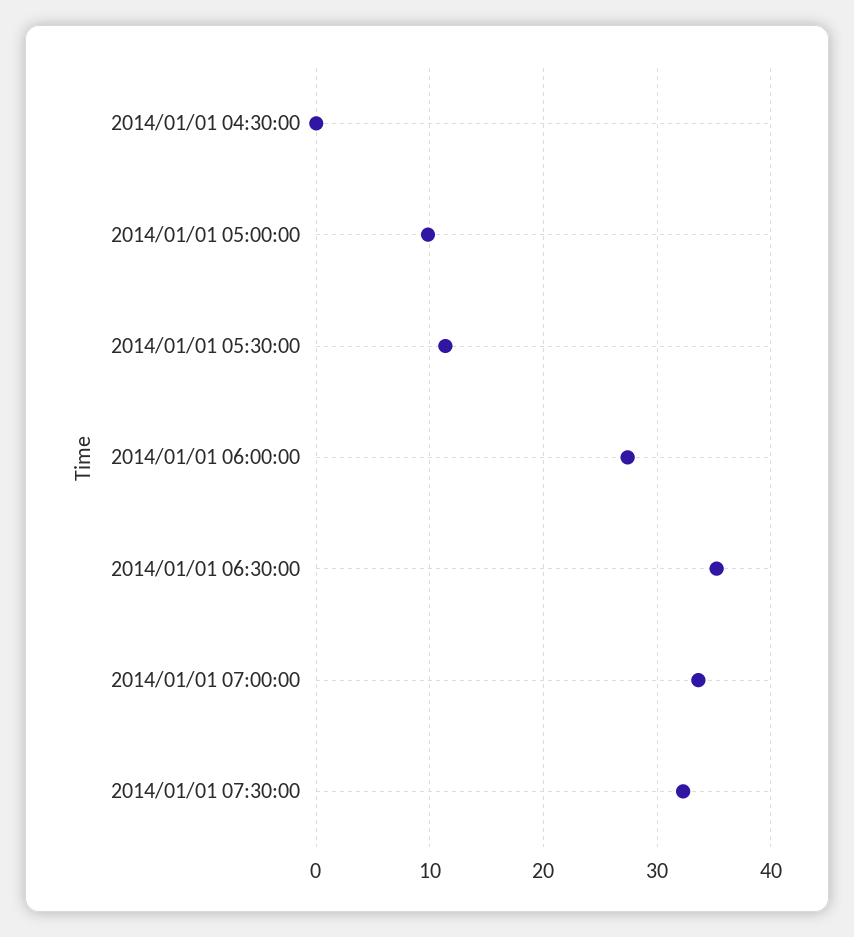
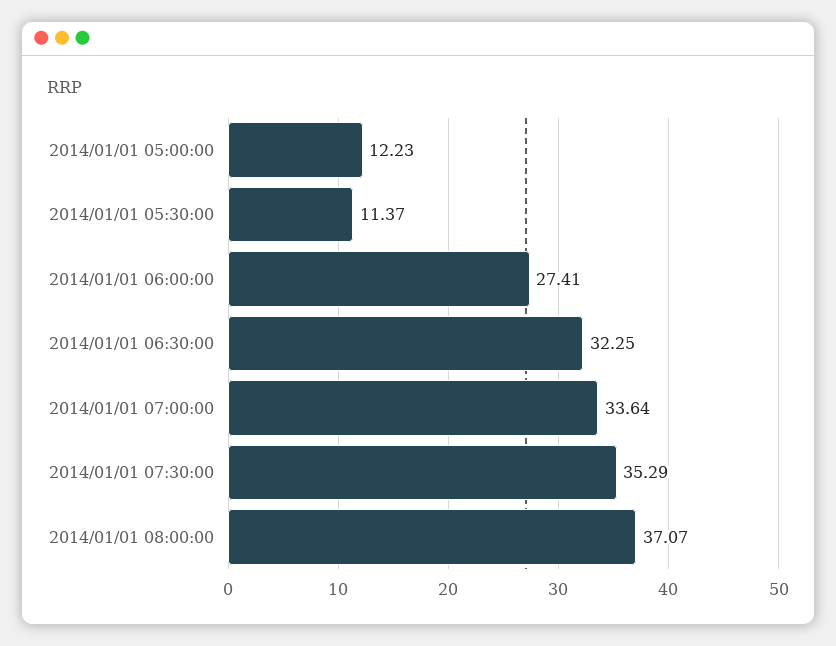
2014/01/01 04:30:00: 0 -> none
2014/01/01 05:00:00: 10 -> 12.23
2014/01/01 06:30:00: 35 -> 32.25
2014/01/01 07:30:00: 32 -> 35.29
2014/01/01 08:00:00: none -> 37.07

